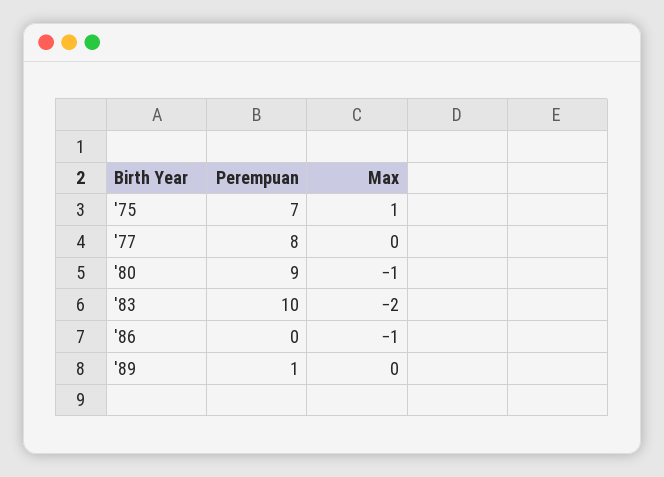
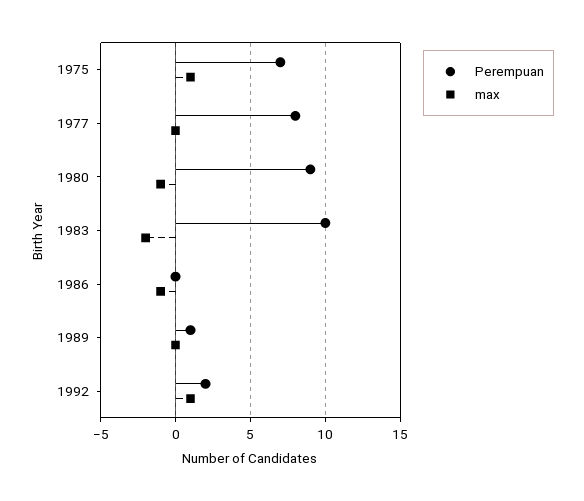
Perempuan, 1992: none -> 2
Max, 1992: none -> 1

